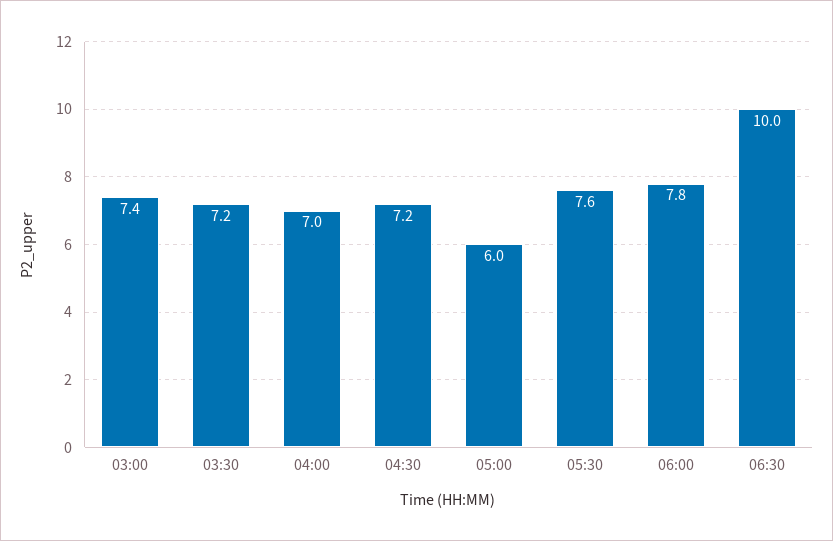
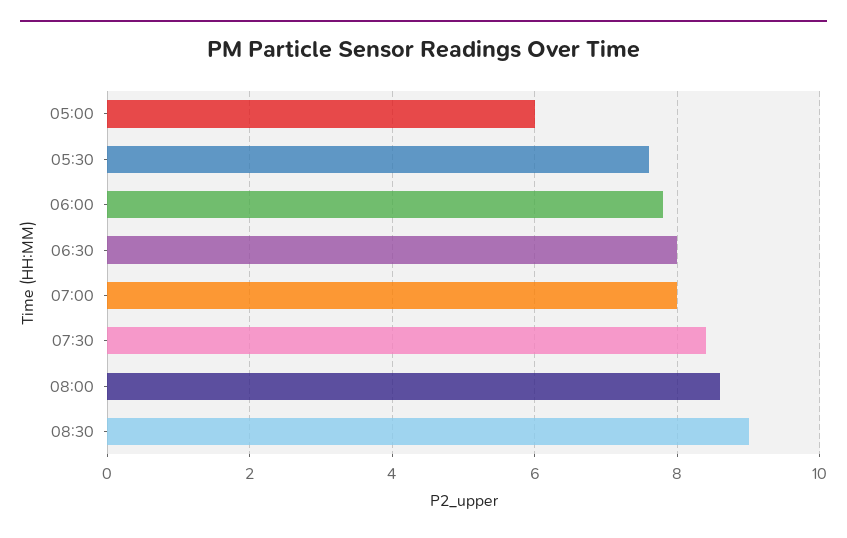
03:00: 7.4 -> none
03:30: 7.2 -> none
04:00: 7 -> none
04:30: 7.2 -> none
06:30: 10 -> 8
07:00: none -> 8
07:30: none -> 8.5
08:00: none -> 8.5
08:30: none -> 9

